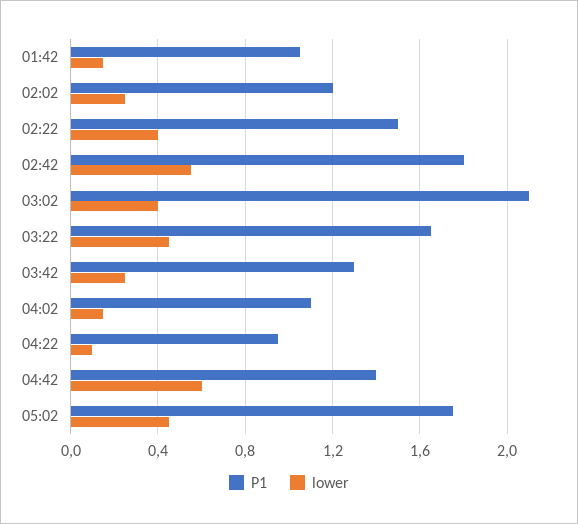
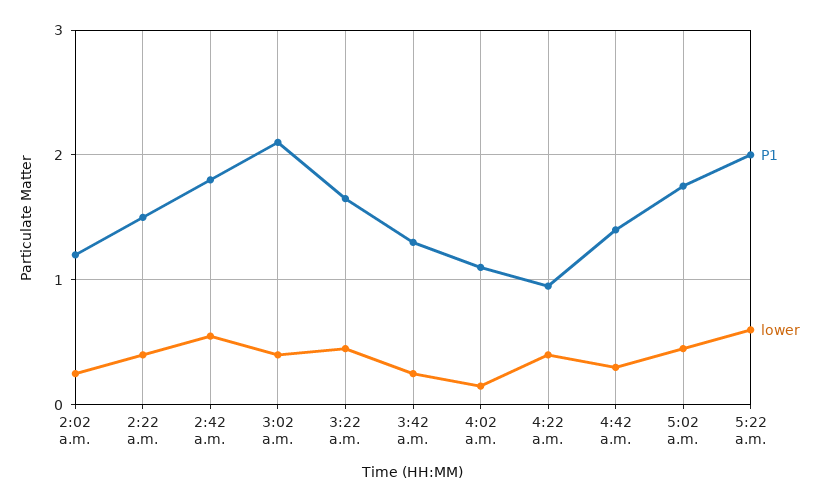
P1, 01:42: 1.05 -> none
lower, 01:42: 0.15 -> none
lower, 04:22: 0.1 -> 0.4
lower, 04:42: 0.6 -> 0.3
P1, 5:22 a.m.: none -> 2
lower, 5:22 a.m.: none -> 0.6

